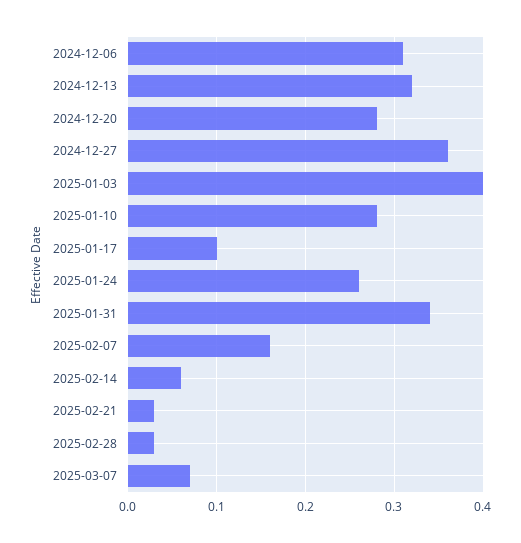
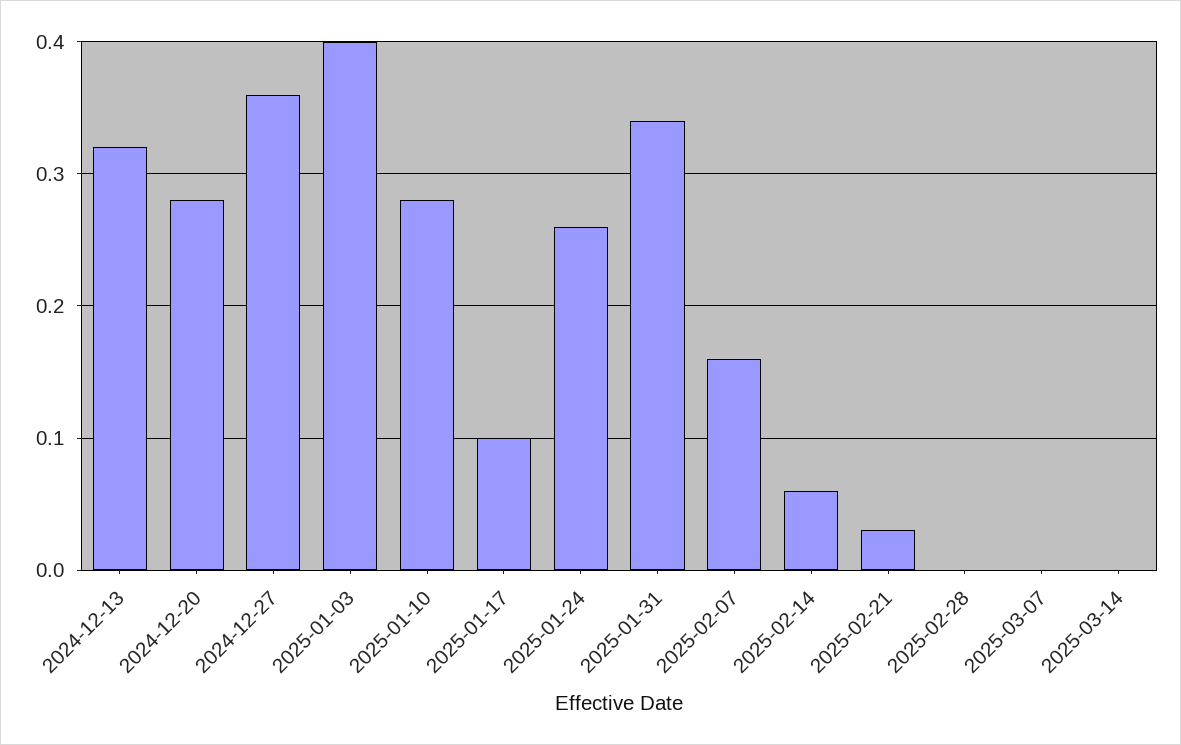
2024-12-06: 0.31 -> none
2025-02-28: 0.03 -> 0
2025-03-07: 0.07 -> 0
2025-03-14: none -> 0

